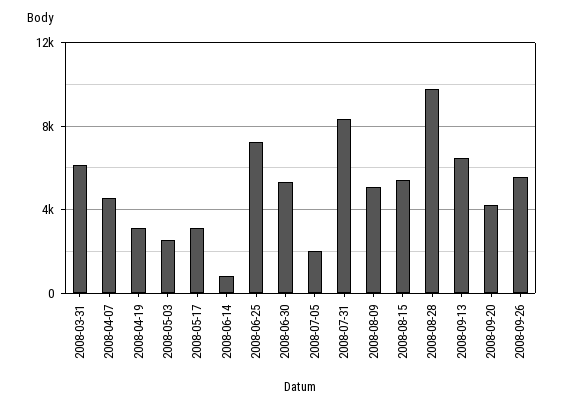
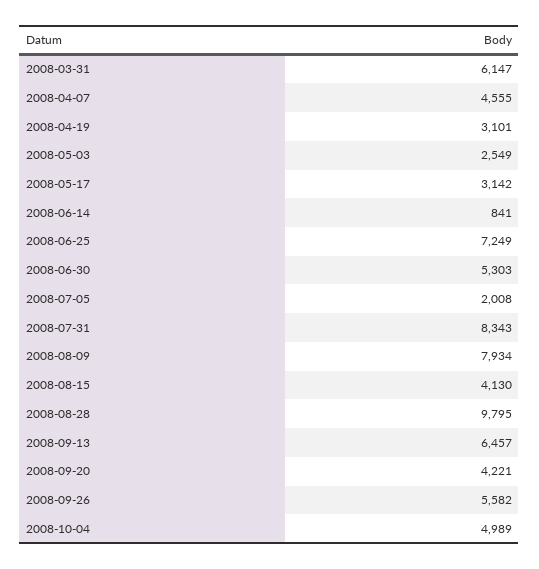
2008-08-09: 5000 -> 7934
2008-08-15: 5500 -> 4130
2008-10-04: none -> 4989

